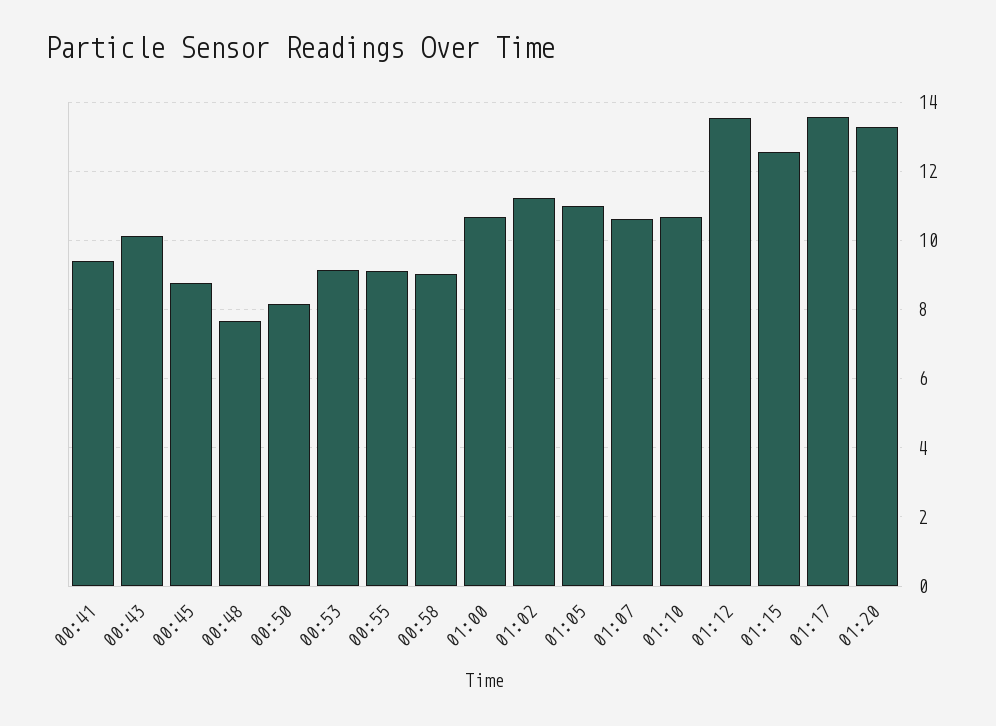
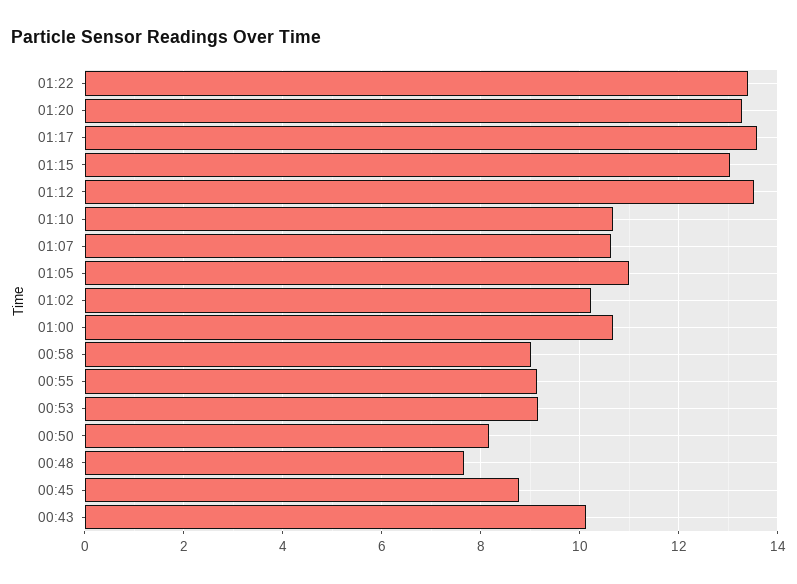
00:41: 9.4 -> none
01:02: 11.2 -> 10.2
01:15: 12.6 -> 13
01:22: none -> 13.4

